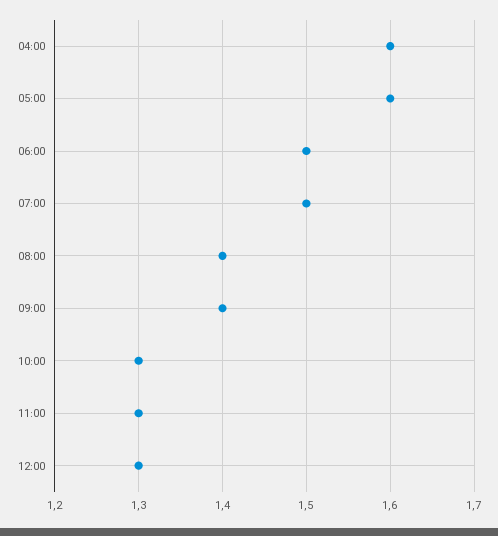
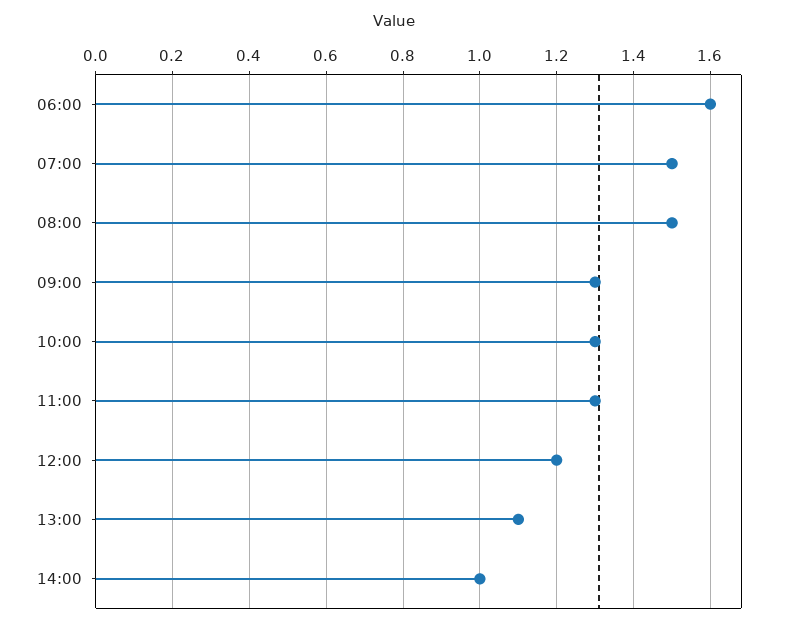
04:00: 1.6 -> none
05:00: 1.6 -> none
06:00: 1.5 -> 1.6
08:00: 1.4 -> 1.5
09:00: 1.4 -> 1.3
12:00: 1.3 -> 1.2
13:00: none -> 1.1
14:00: none -> 1

